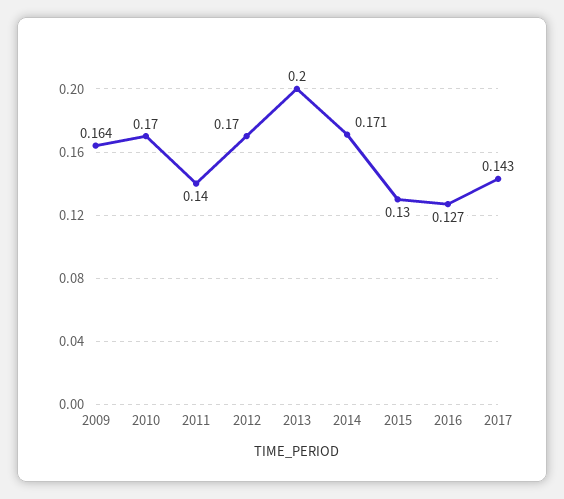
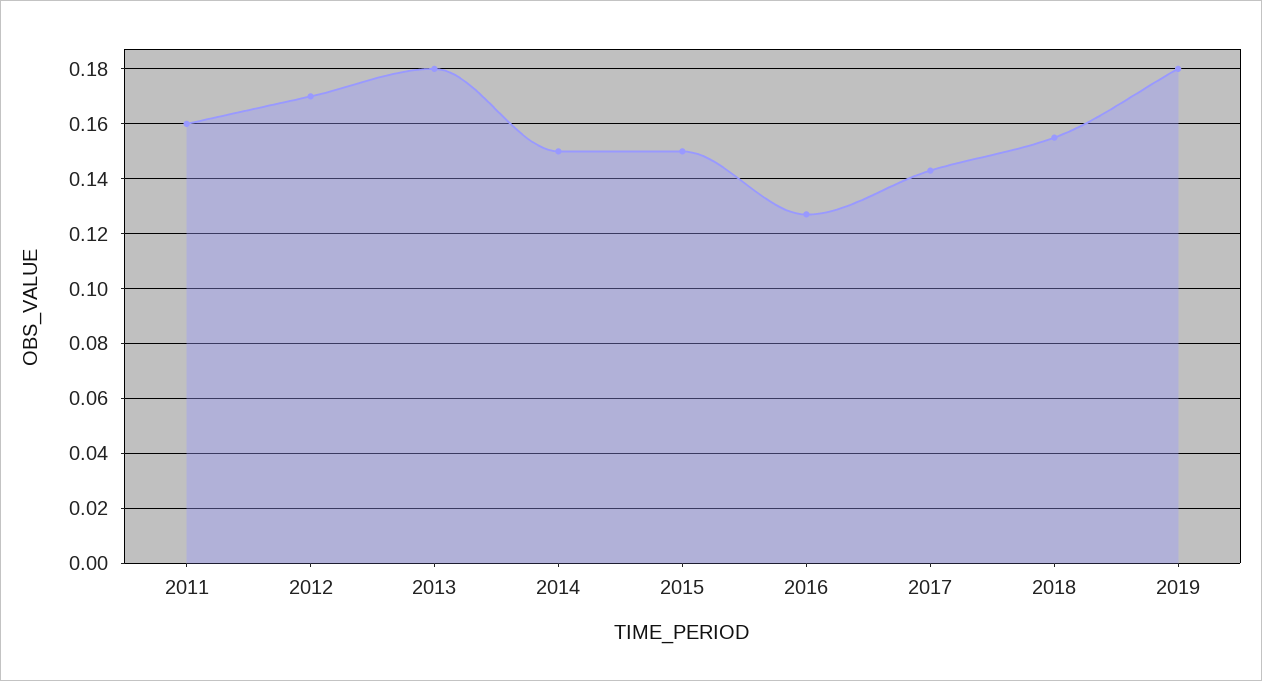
2009: 0.164 -> none
2010: 0.17 -> none
2011: 0.14 -> 0.16
2013: 0.2 -> 0.18
2014: 0.171 -> 0.15
2015: 0.13 -> 0.15
2018: none -> 0.155
2019: none -> 0.18

